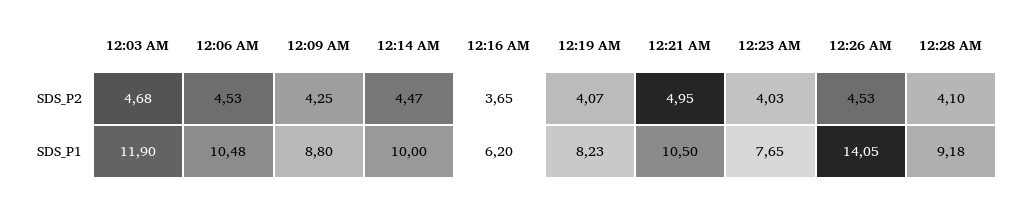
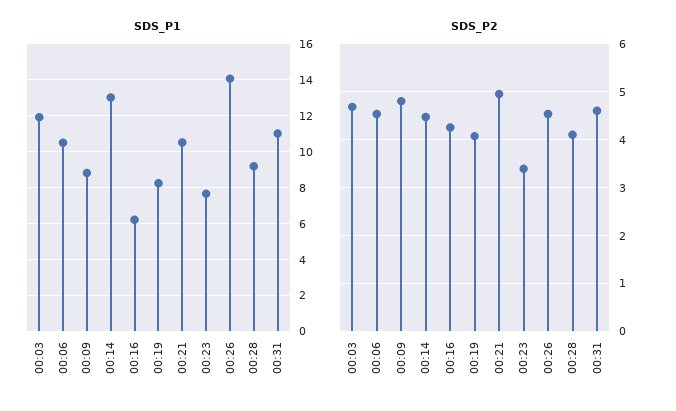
SDS_P2, 12:09 AM: 4.25 -> 4.8
SDS_P2, 12:16 AM: 3.65 -> 4.2
SDS_P2, 12:23 AM: 4.03 -> 3.4
SDS_P1, 12:14 AM: 10 -> 13
SDS_P1, 00:31: none -> 11
SDS_P2, 00:31: none -> 4.6

